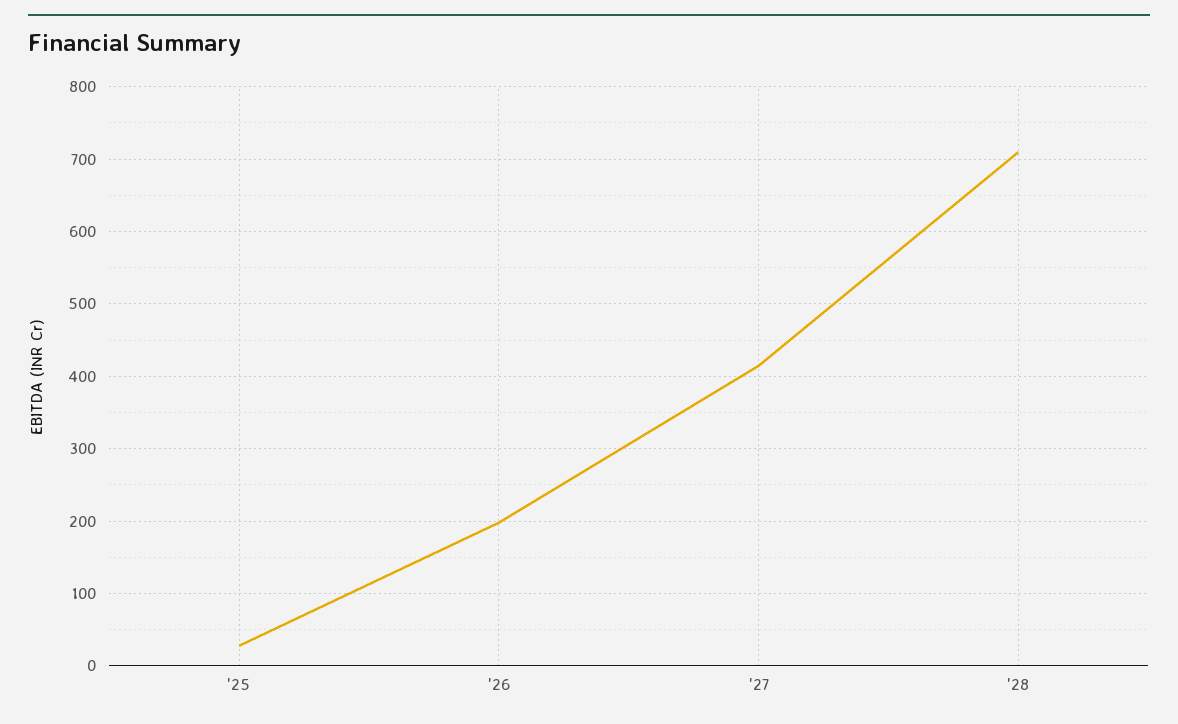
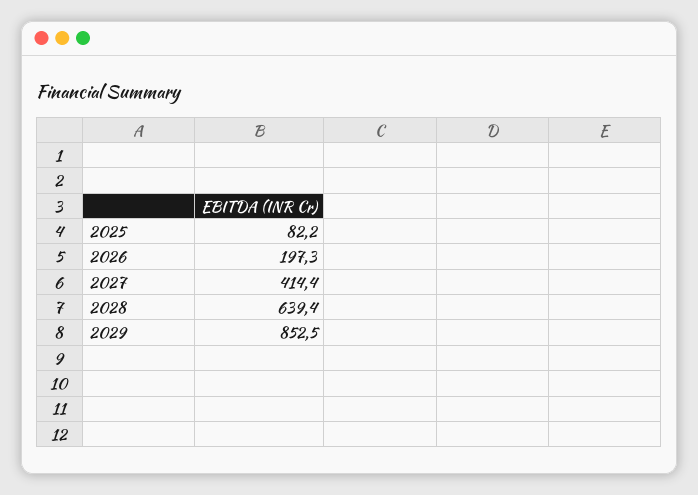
'25: 30 -> 82.2
'28: 710 -> 639.4
2029: none -> 852.5

